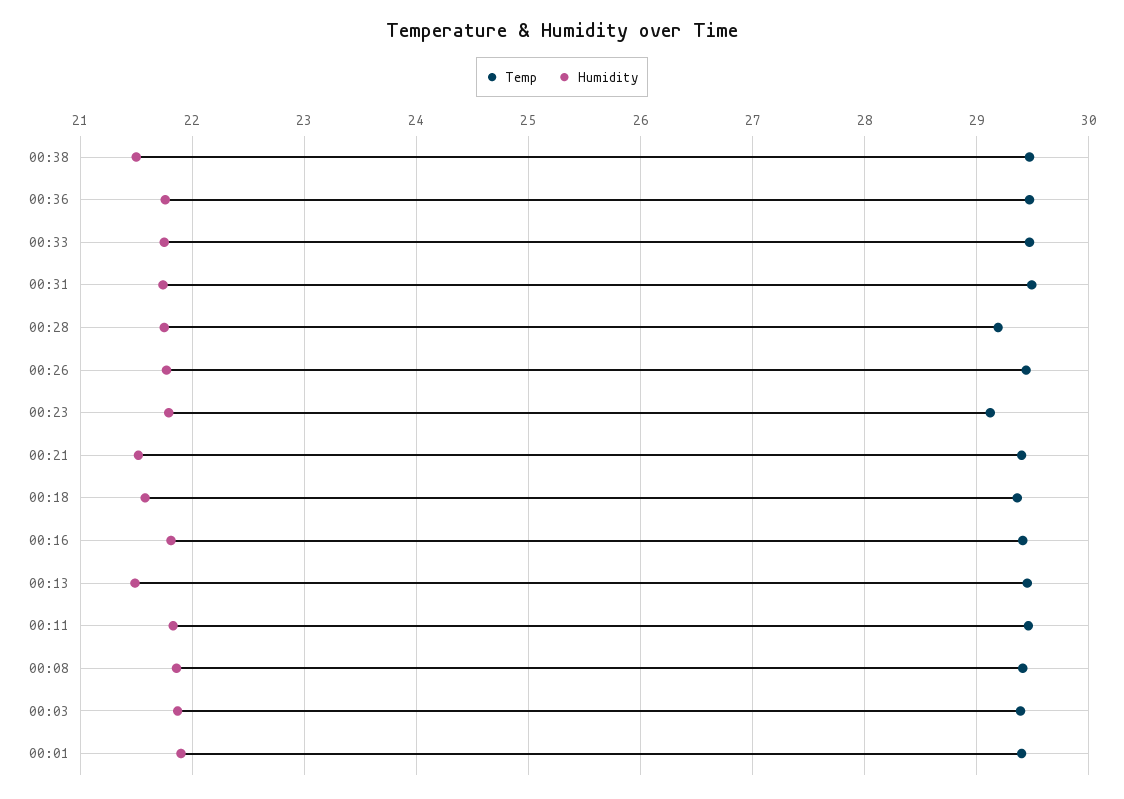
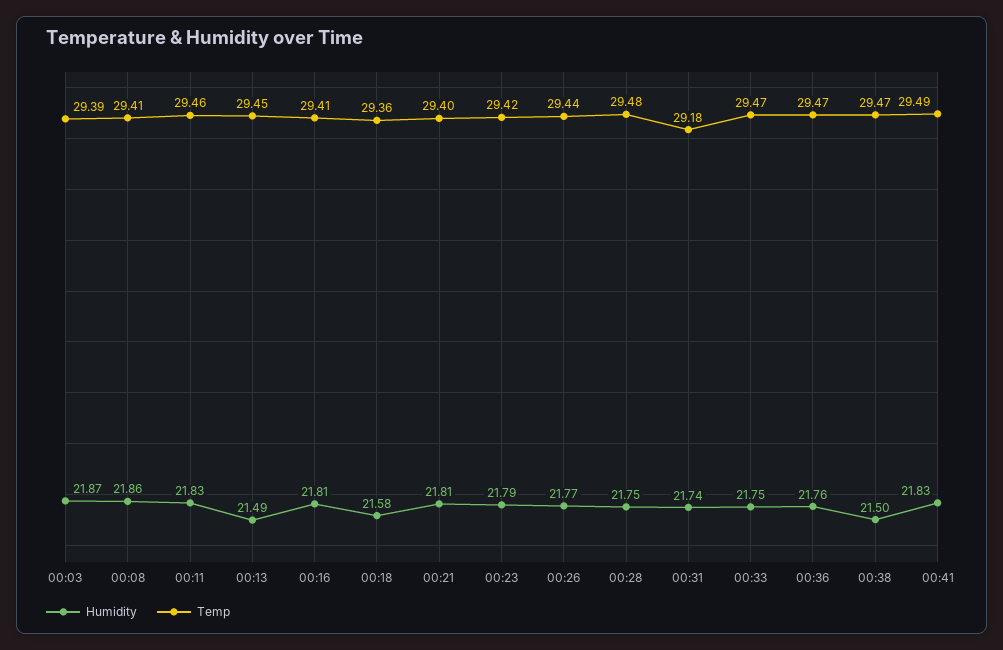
Temp, 00:31: 29.5 -> 29.18
Temp, 00:28: 29.2 -> 29.48
Temp, 00:23: 29.1 -> 29.42
Humidity, 00:21: 21.5 -> 21.81
Temp, 00:01: 29.4 -> none
Humidity, 00:01: 21.9 -> none
Humidity, 00:41: none -> 21.83
Temp, 00:41: none -> 29.49

